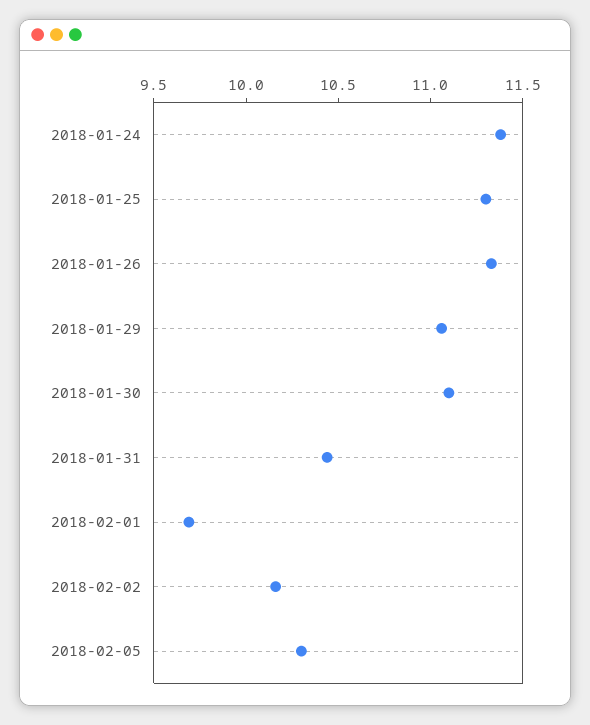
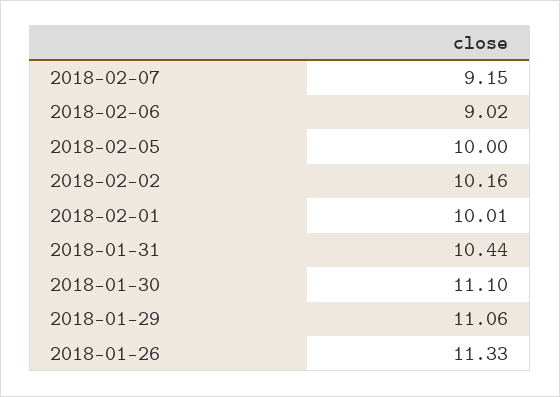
2018-01-24: 11.4 -> none
2018-01-25: 11.3 -> none
2018-02-01: 9.7 -> 10.01
2018-02-05: 10.3 -> 10
2018-02-07: none -> 9.15
2018-02-06: none -> 9.02

